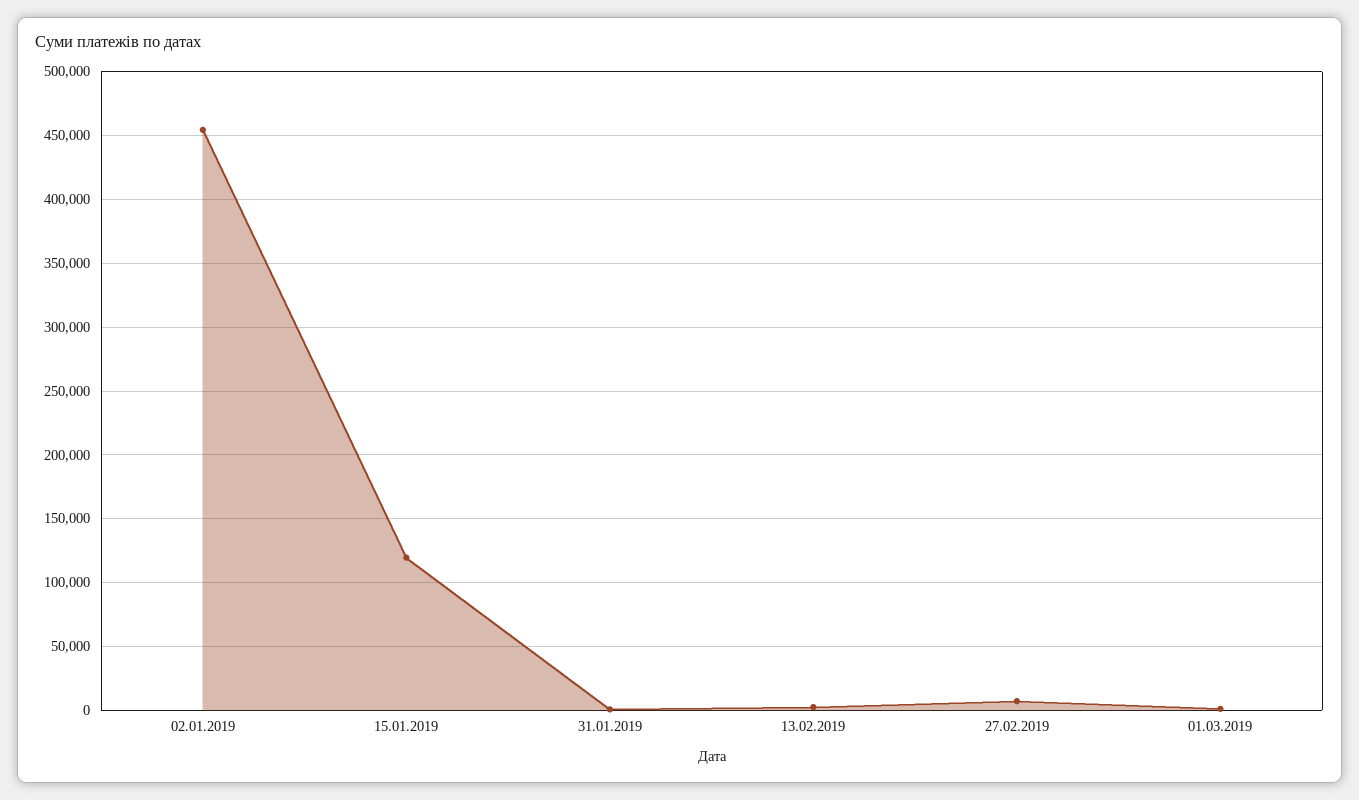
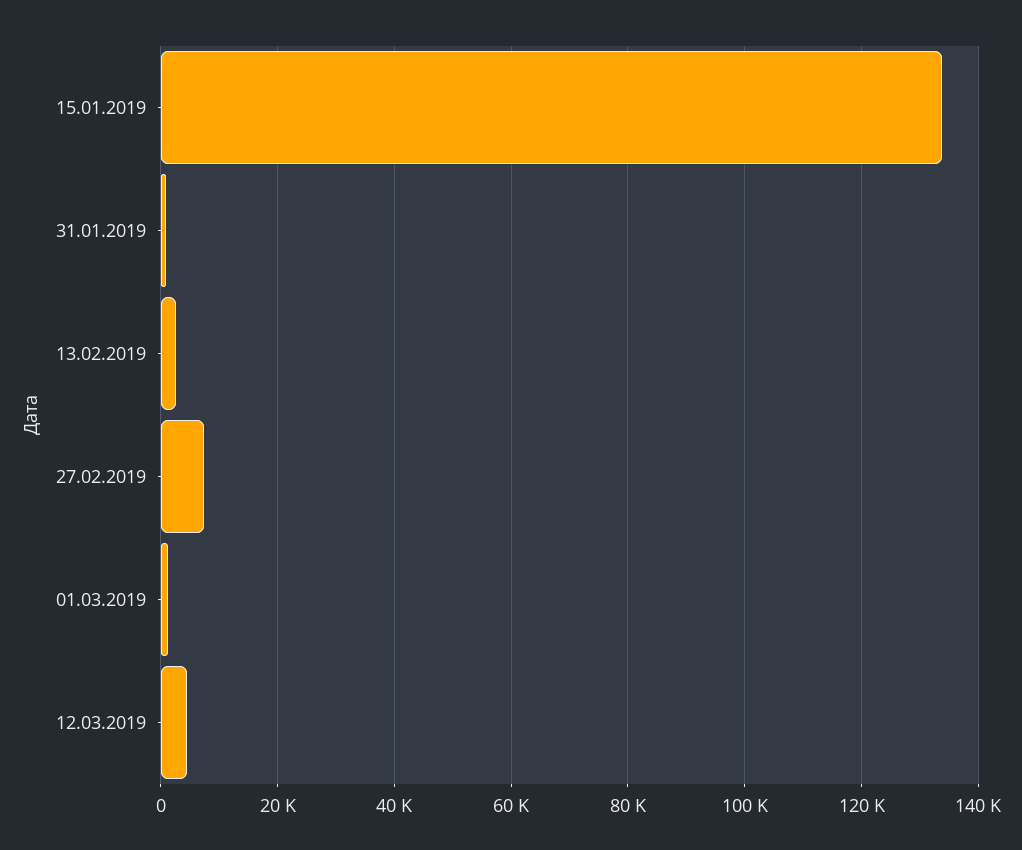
02.01.2019: 455000 -> none
15.01.2019: 120000 -> 134000
12.03.2019: none -> 4000

